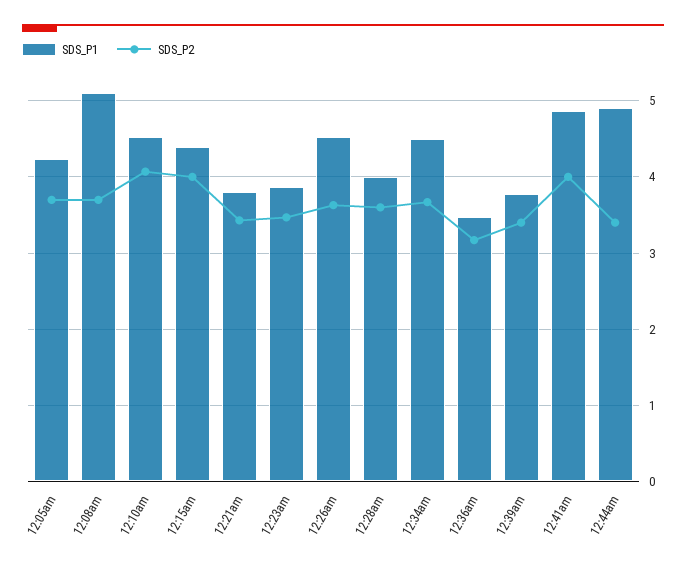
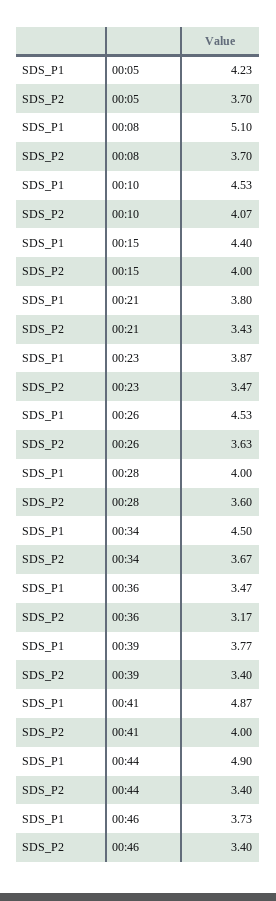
SDS_P1, 00:46: none -> 3.73
SDS_P2, 00:46: none -> 3.4

